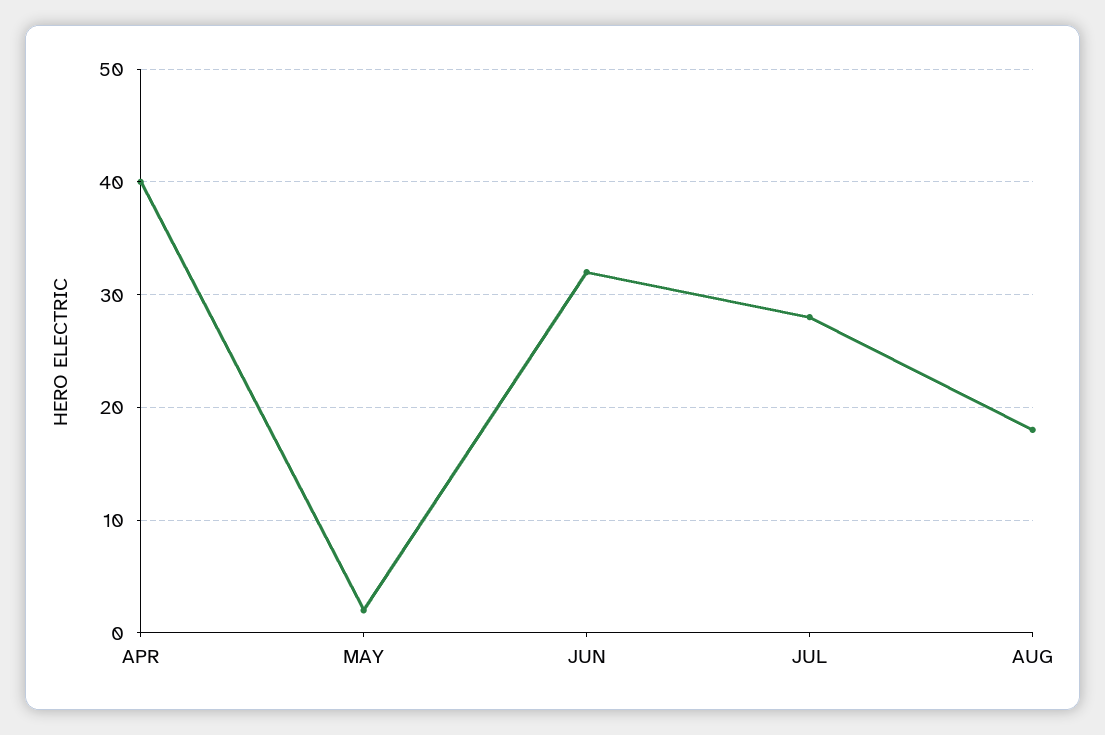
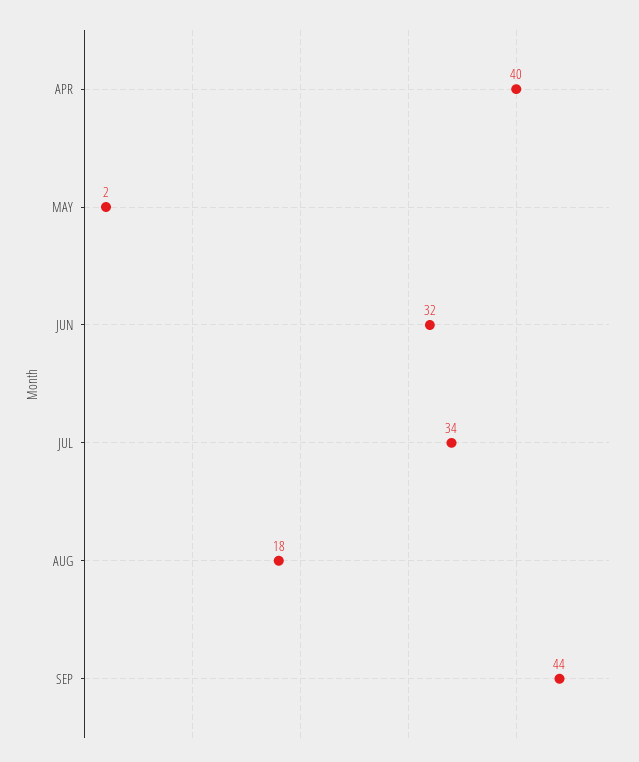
JUL: 28 -> 34
SEP: none -> 44

